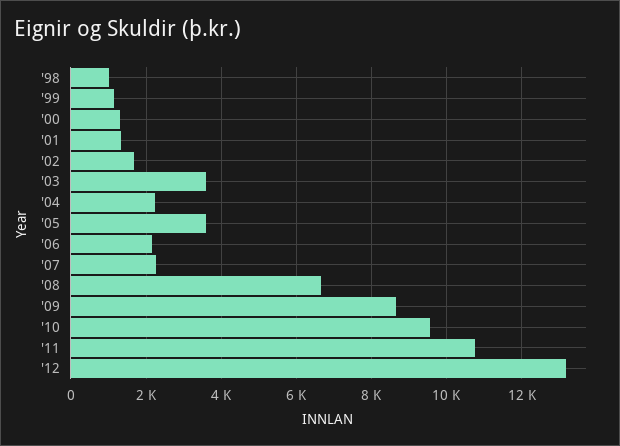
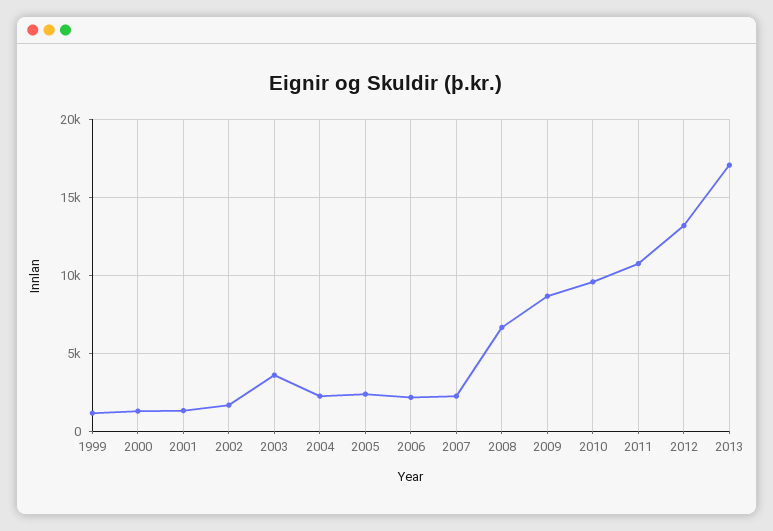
'98: 1000 -> none
'05: 3600 -> 2500
2013: none -> 17000

